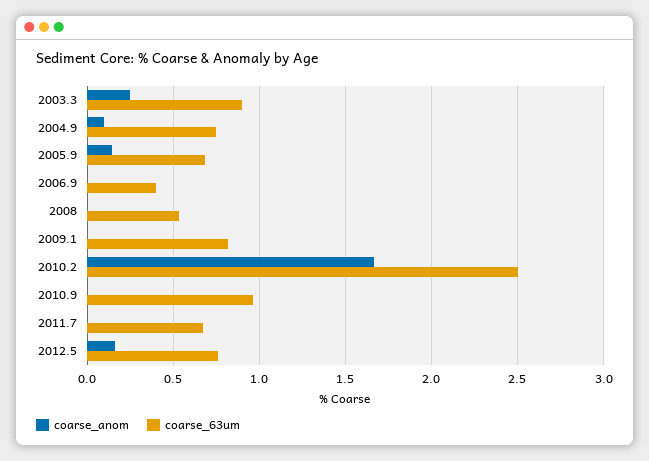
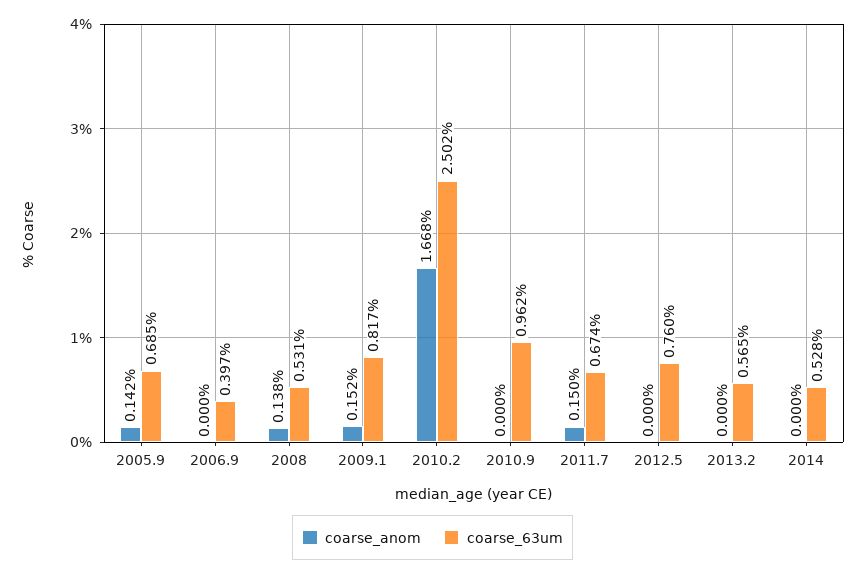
coarse_anom, 2003.3: 0.25 -> none
coarse_63um, 2003.3: 0.9 -> none
coarse_anom, 2004.9: 0.1 -> none
coarse_63um, 2004.9: 0.75 -> none
coarse_anom, 2008: 0 -> 0.138
coarse_anom, 2009.1: 0 -> 0.152
coarse_anom, 2011.7: 0 -> 0.15
coarse_anom, 2012.5: 0.15 -> 0
coarse_anom, 2013.2: none -> 0
coarse_63um, 2013.2: none -> 0.565
coarse_anom, 2014: none -> 0
coarse_63um, 2014: none -> 0.528

